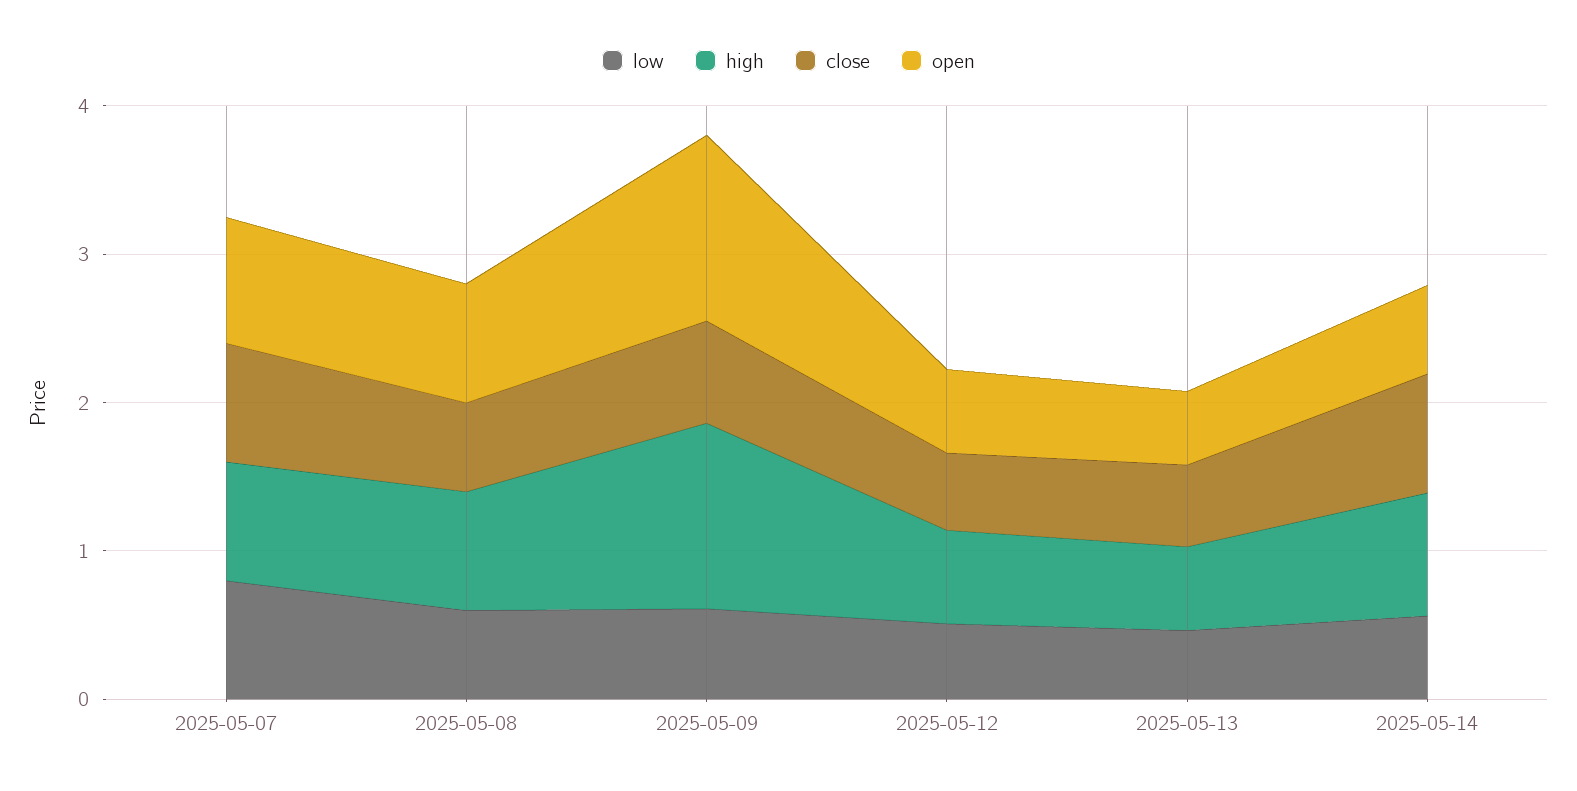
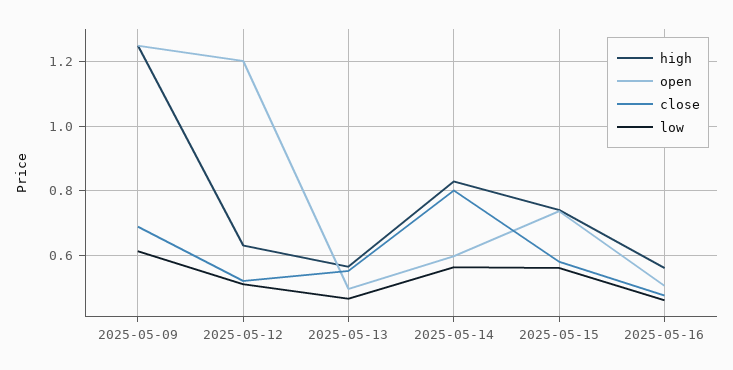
low, 2025-05-07: 0.8 -> none
high, 2025-05-07: 0.8 -> none
close, 2025-05-07: 0.8 -> none
open, 2025-05-07: 0.8 -> none
low, 2025-05-08: 0.6 -> none
high, 2025-05-08: 0.8 -> none
close, 2025-05-08: 0.6 -> none
open, 2025-05-08: 0.8 -> none
open, 2025-05-12: 0.6 -> 1.2
high, 2025-05-15: none -> 0.74
open, 2025-05-15: none -> 0.74
close, 2025-05-15: none -> 0.58
low, 2025-05-15: none -> 0.56
high, 2025-05-16: none -> 0.56
open, 2025-05-16: none -> 0.5
close, 2025-05-16: none -> 0.48
low, 2025-05-16: none -> 0.46

